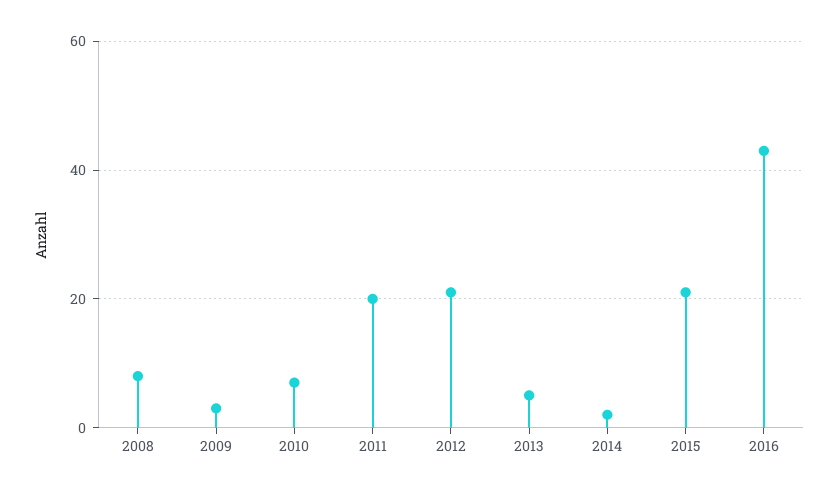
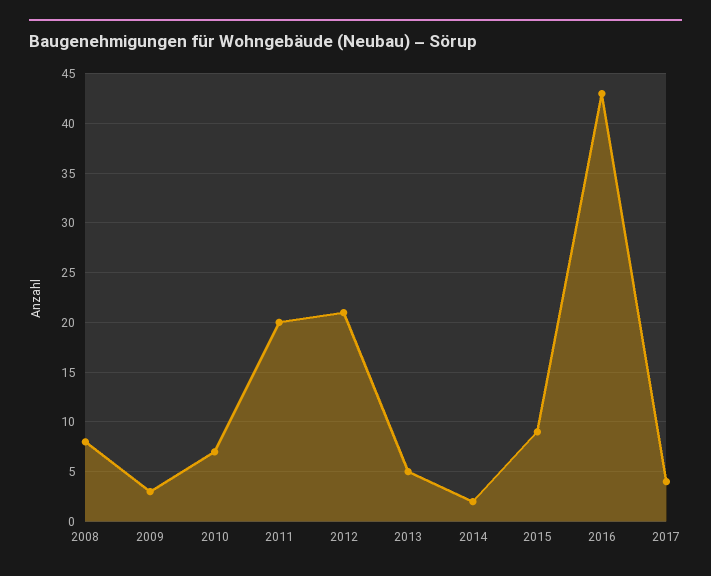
2015: 20 -> 9
2017: none -> 4

